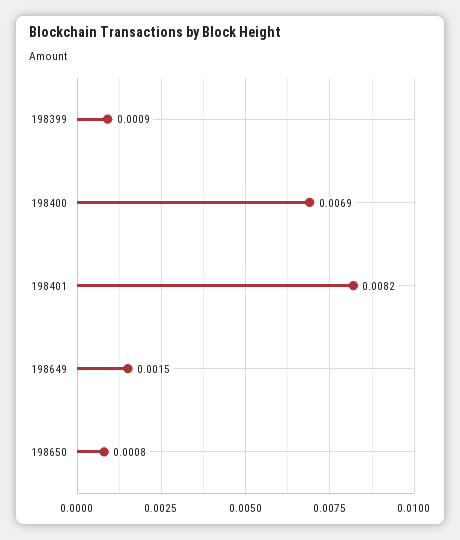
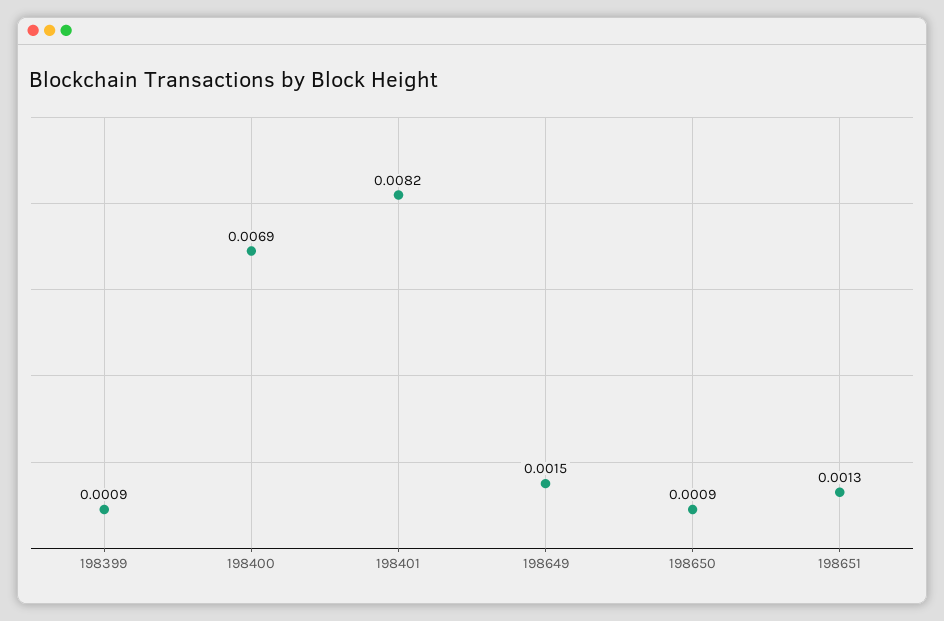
198650: 0.0008 -> 0.0009
198651: none -> 0.0013

